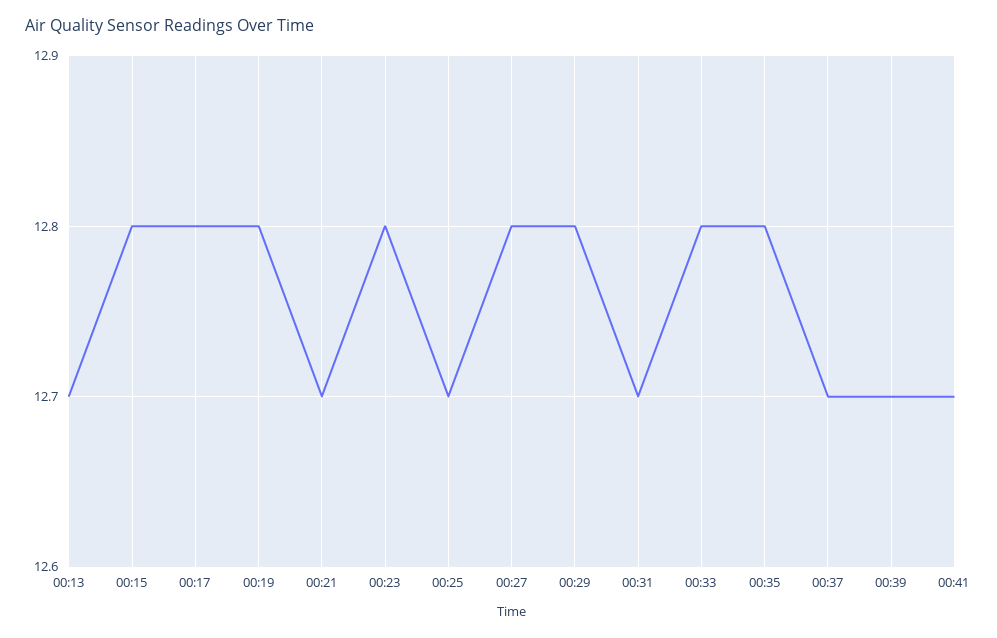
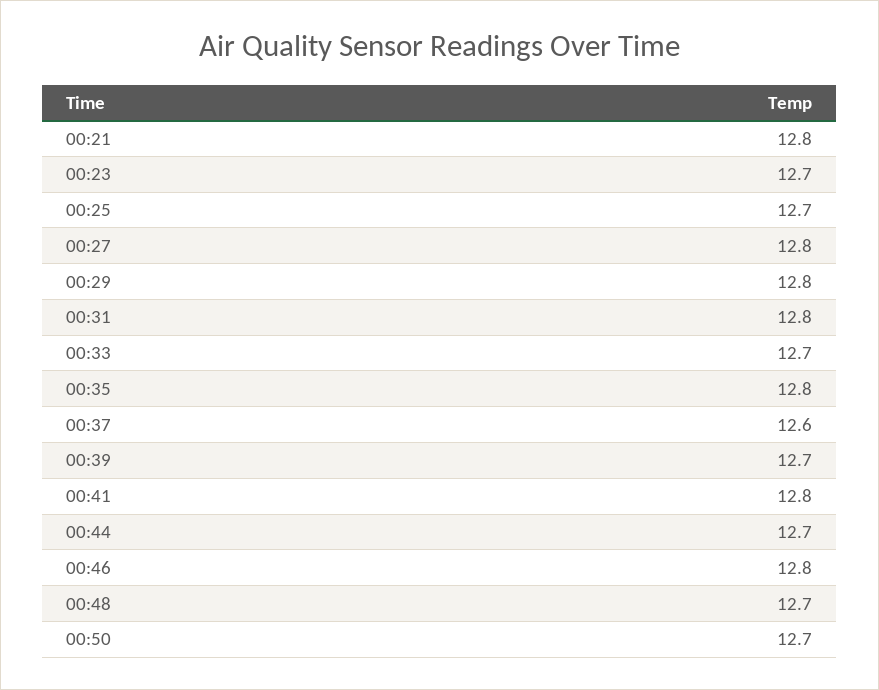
00:13: 12.7 -> none
00:15: 12.8 -> none
00:17: 12.8 -> none
00:19: 12.8 -> none
00:21: 12.7 -> 12.8
00:23: 12.8 -> 12.7
00:31: 12.7 -> 12.8
00:33: 12.8 -> 12.7
00:37: 12.7 -> 12.6
00:41: 12.7 -> 12.8
00:44: none -> 12.7
00:46: none -> 12.8
00:48: none -> 12.7
00:50: none -> 12.7

